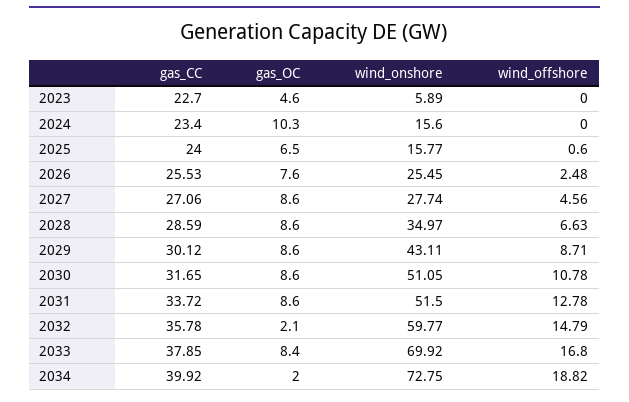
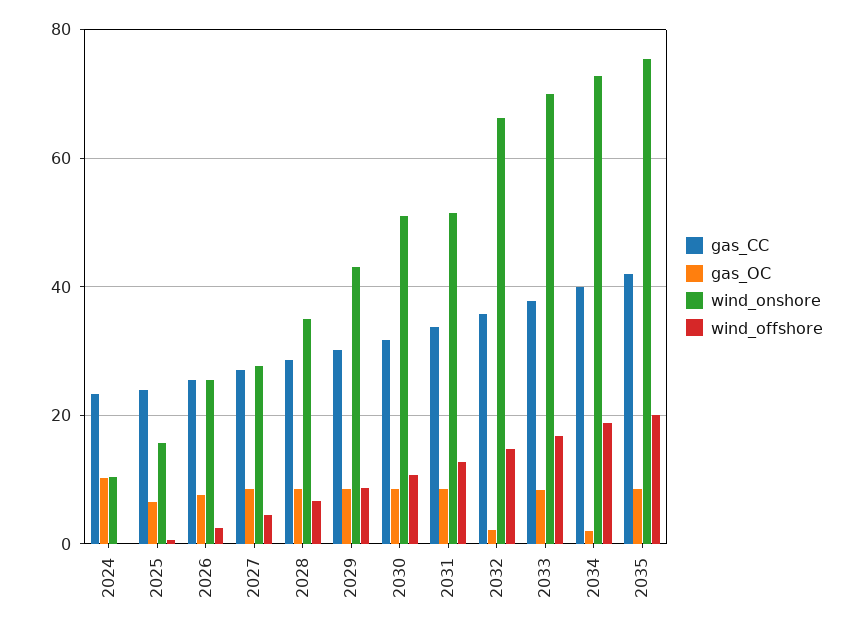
gas_CC, 2023: 22.7 -> none
gas_OC, 2023: 4.6 -> none
wind_onshore, 2023: 5.89 -> none
wind_offshore, 2023: 0 -> none
wind_onshore, 2024: 15.6 -> 10
wind_onshore, 2032: 59.77 -> 66
gas_CC, 2035: none -> 42
gas_OC, 2035: none -> 8
wind_onshore, 2035: none -> 76
wind_offshore, 2035: none -> 20

